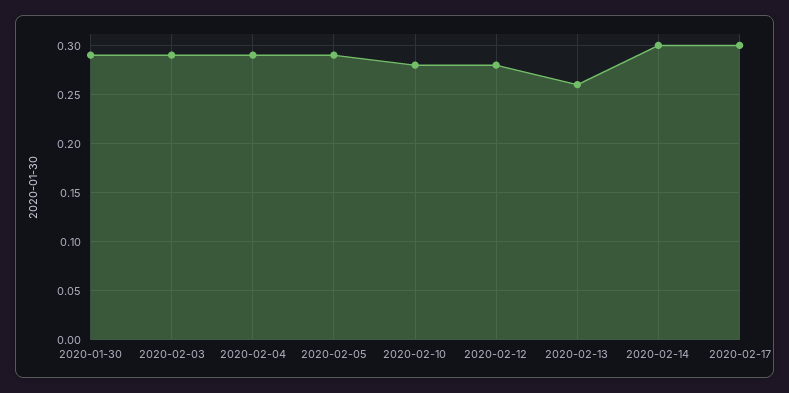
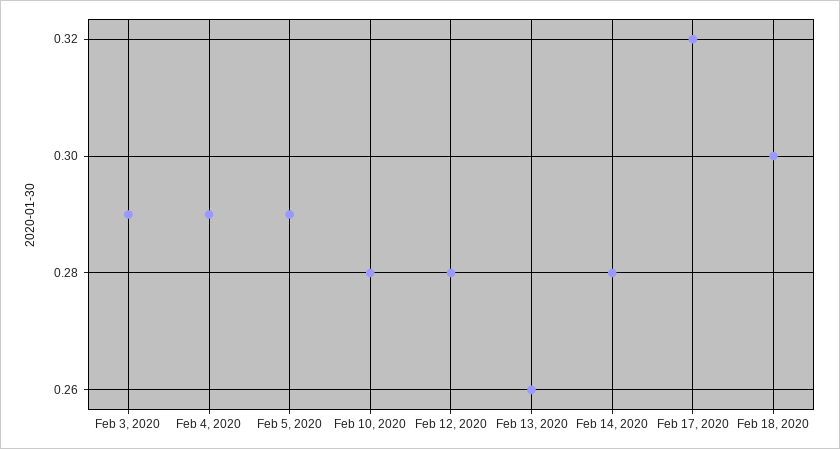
2020-01-30: 0.29 -> none
2020-02-14: 0.3 -> 0.28
2020-02-17: 0.3 -> 0.32
Feb 18, 2020: none -> 0.3

